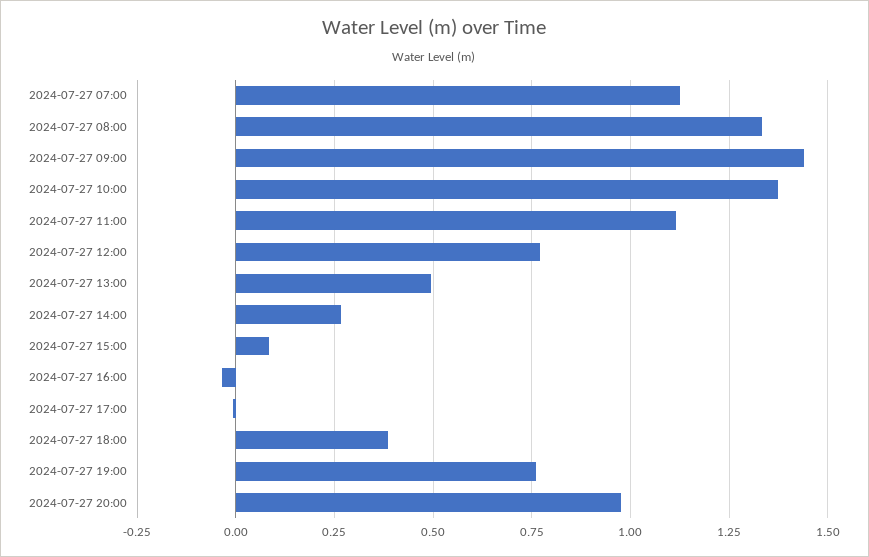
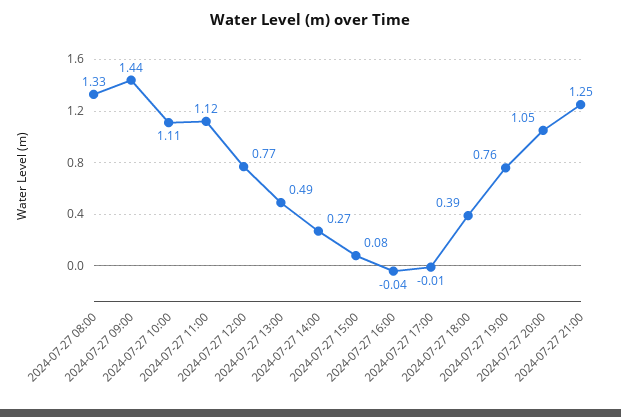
2024-07-27 07:00: 1.125 -> none
2024-07-27 10:00: 1.375 -> 1.11
2024-07-27 20:00: 0.975 -> 1.05
2024-07-27 21:00: none -> 1.25

